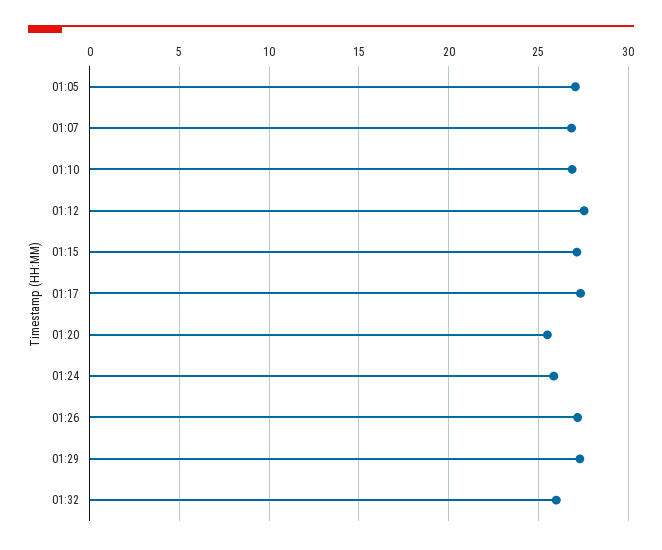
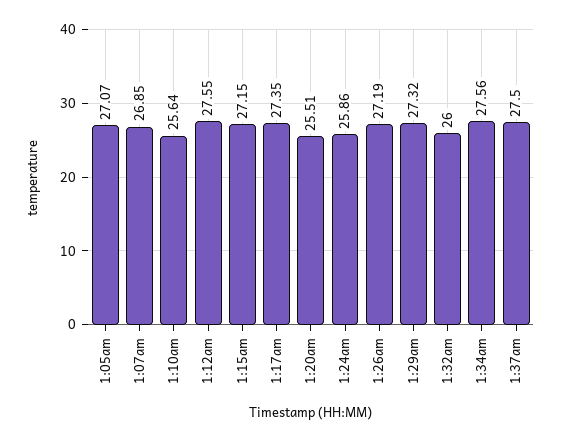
01:10: 27 -> 25.64
1:34am: none -> 27.56
1:37am: none -> 27.5

